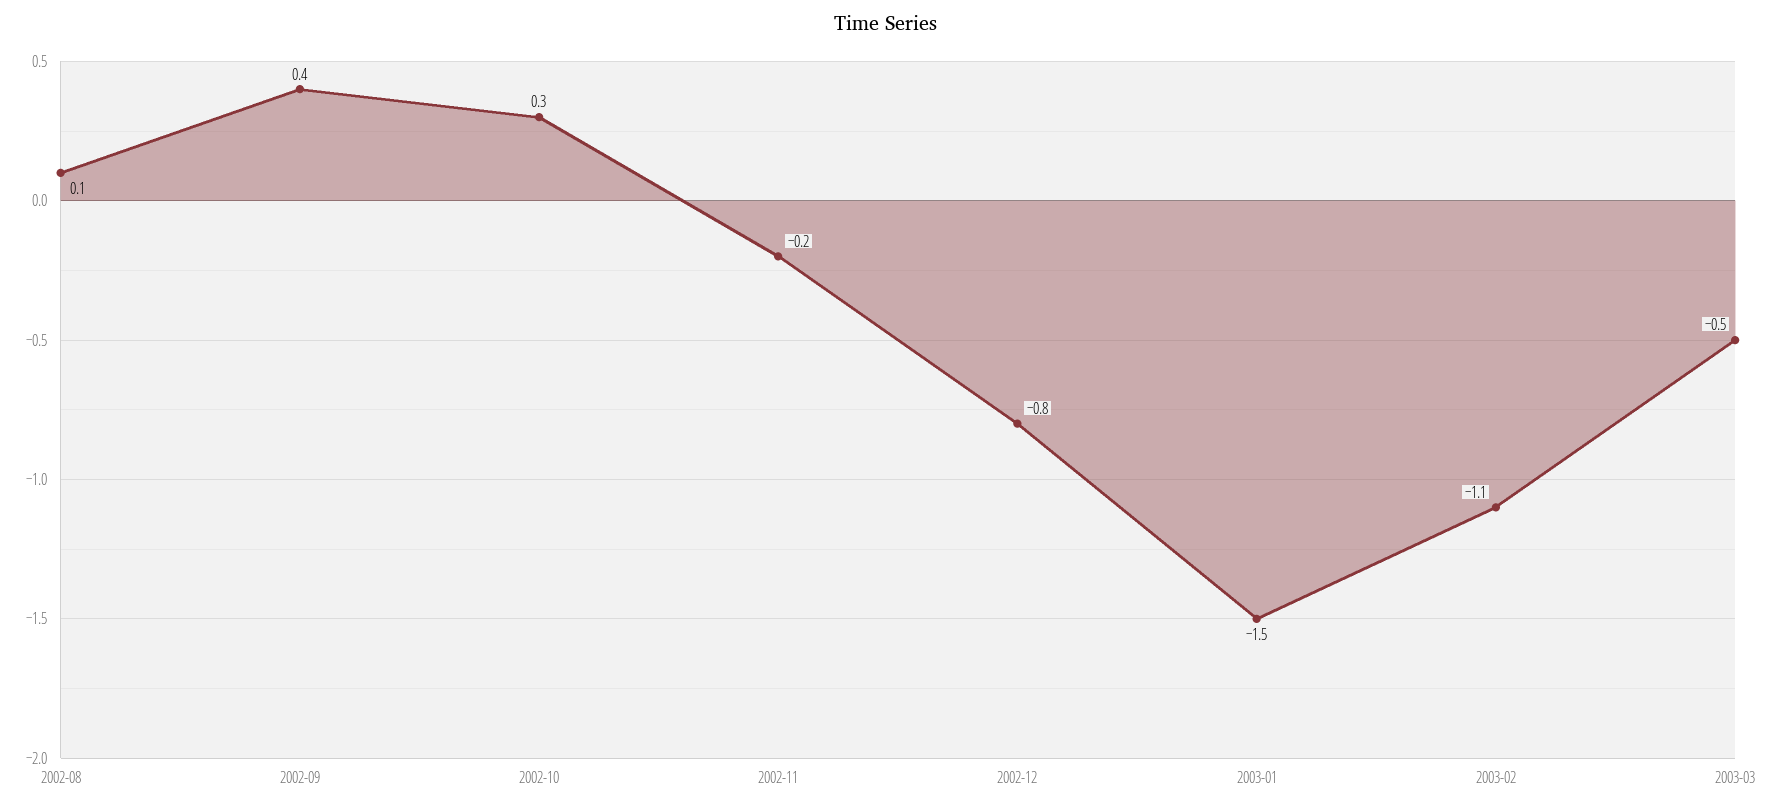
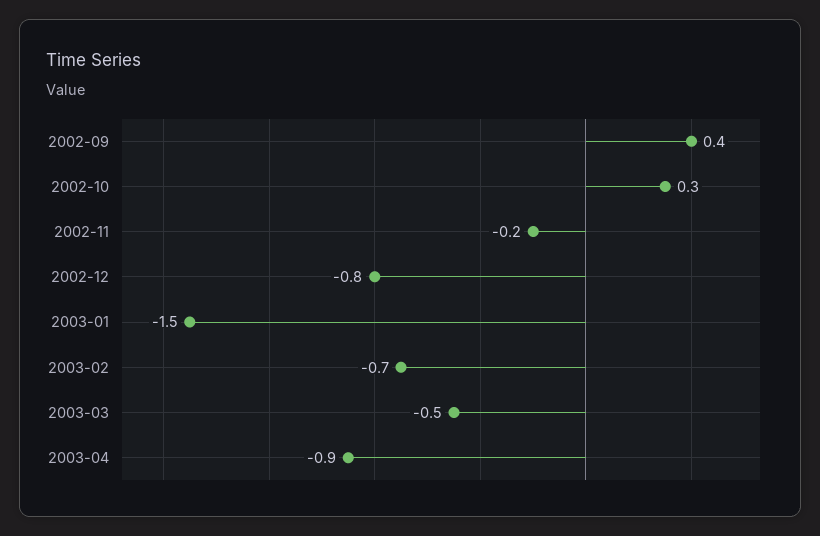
2002-08: 0.1 -> none
2003-02: -1.1 -> -0.7
2003-04: none -> -0.9

